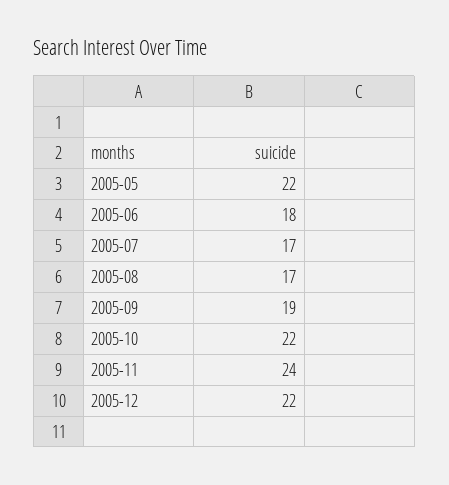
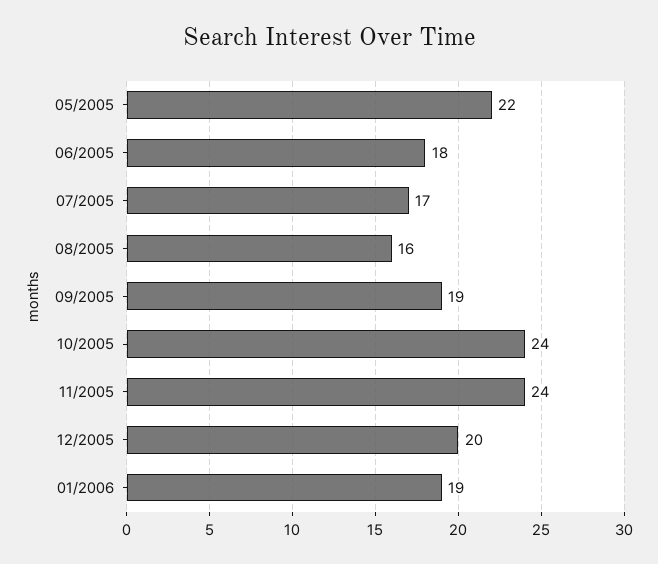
2005-08: 17 -> 16
2005-10: 22 -> 24
2005-12: 22 -> 20
01/2006: none -> 19

